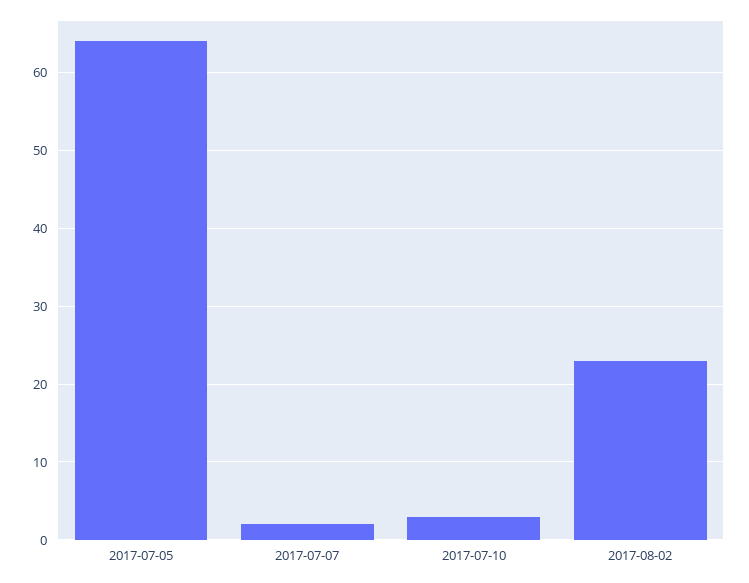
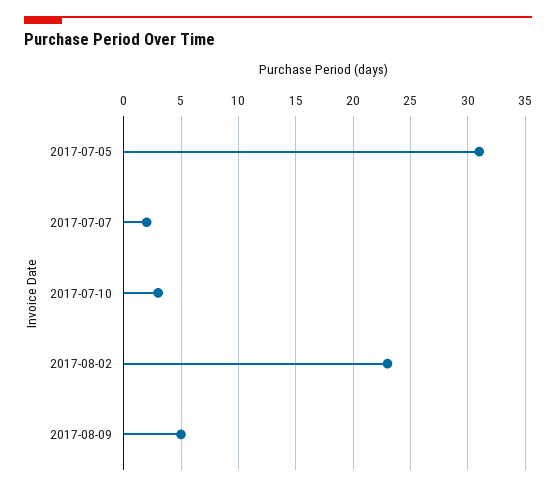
2017-07-05: 64 -> 31
2017-08-09: none -> 5

